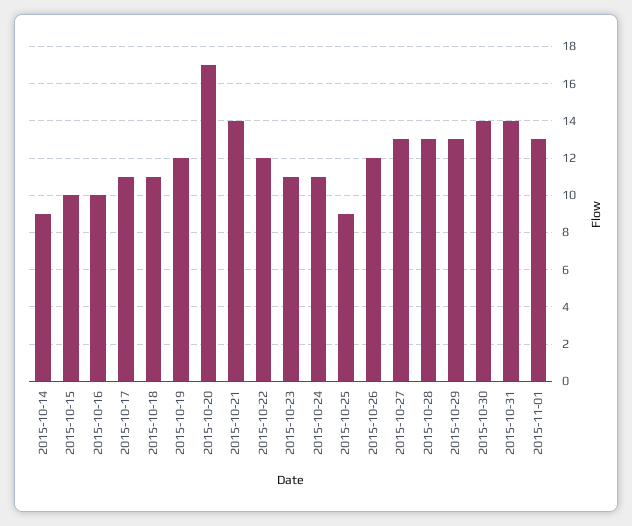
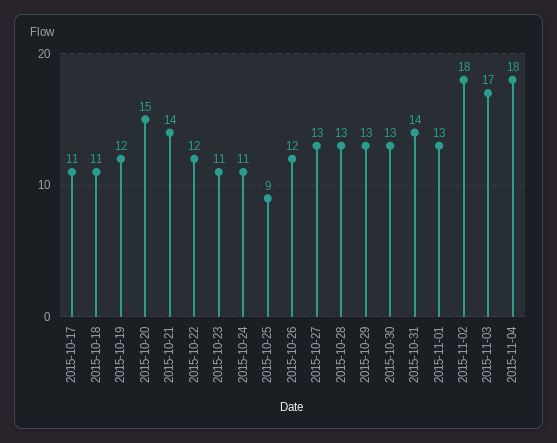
2015-10-14: 9 -> none
2015-10-15: 10 -> none
2015-10-16: 10 -> none
2015-10-20: 17 -> 15
2015-10-30: 14 -> 13
2015-11-02: none -> 18
2015-11-03: none -> 17
2015-11-04: none -> 18

